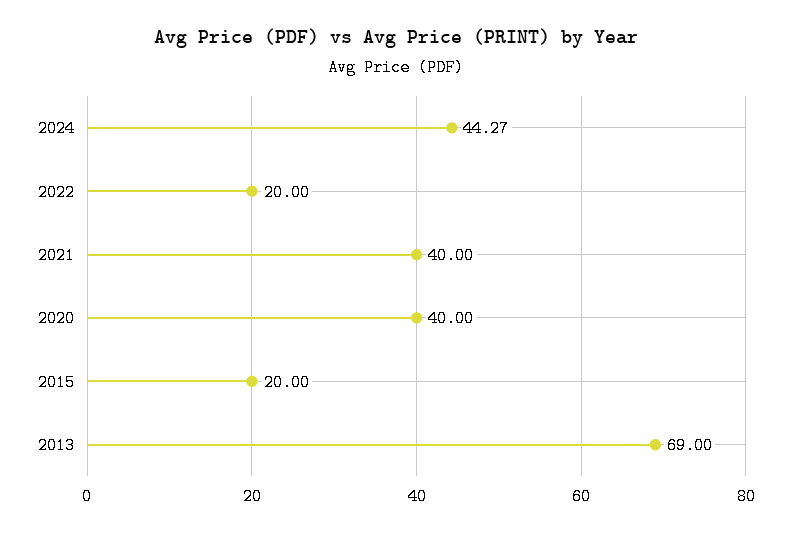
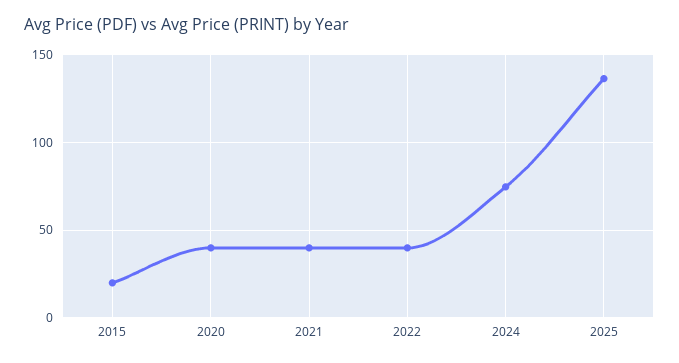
2024: 44.27 -> 75
2022: 20 -> 40
2013: 69 -> none
2025: none -> 135

